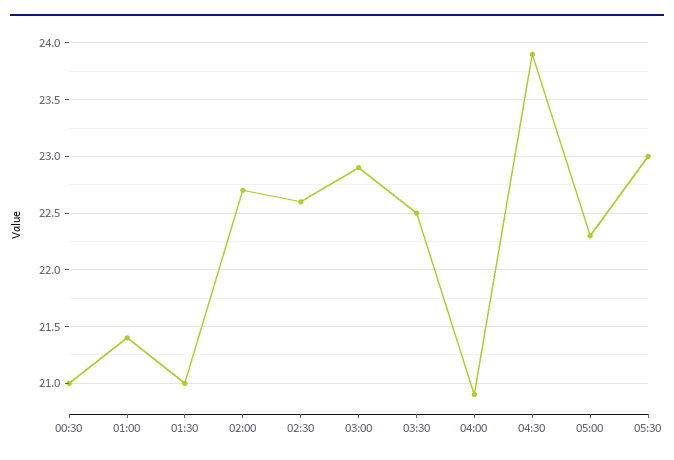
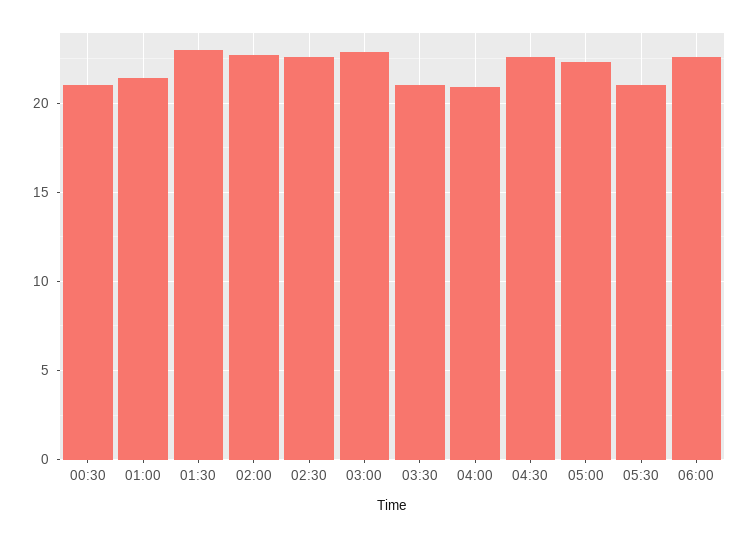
01:30: 21 -> 23
03:30: 22.5 -> 21
04:30: 23.9 -> 22.5
05:30: 23 -> 21
06:00: none -> 22.5

